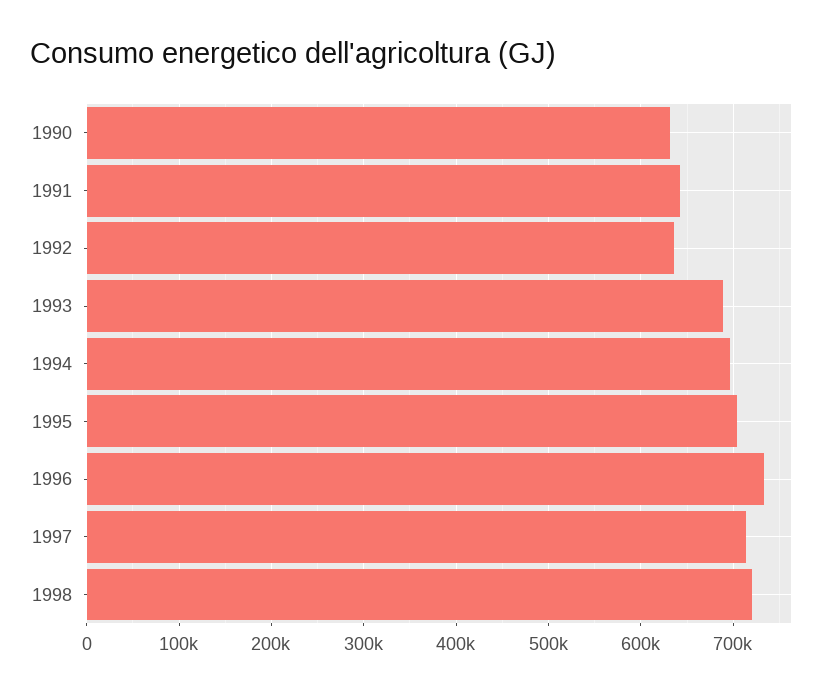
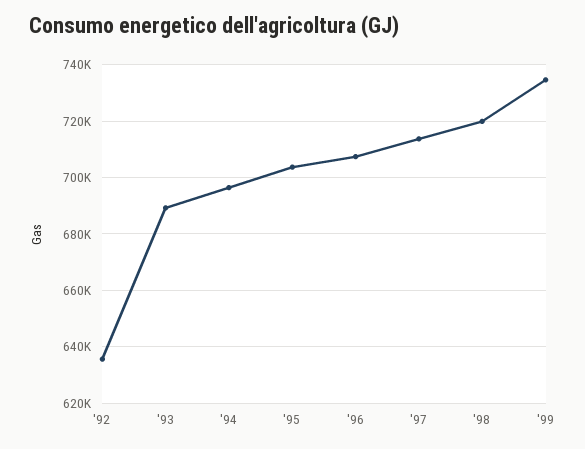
1990: 630000 -> none
1991: 640000 -> none
1996: 730000 -> 707500
'99: none -> 735000

